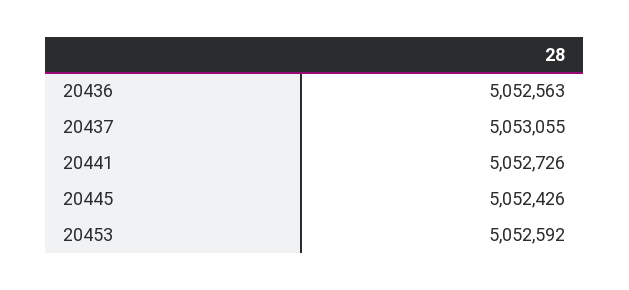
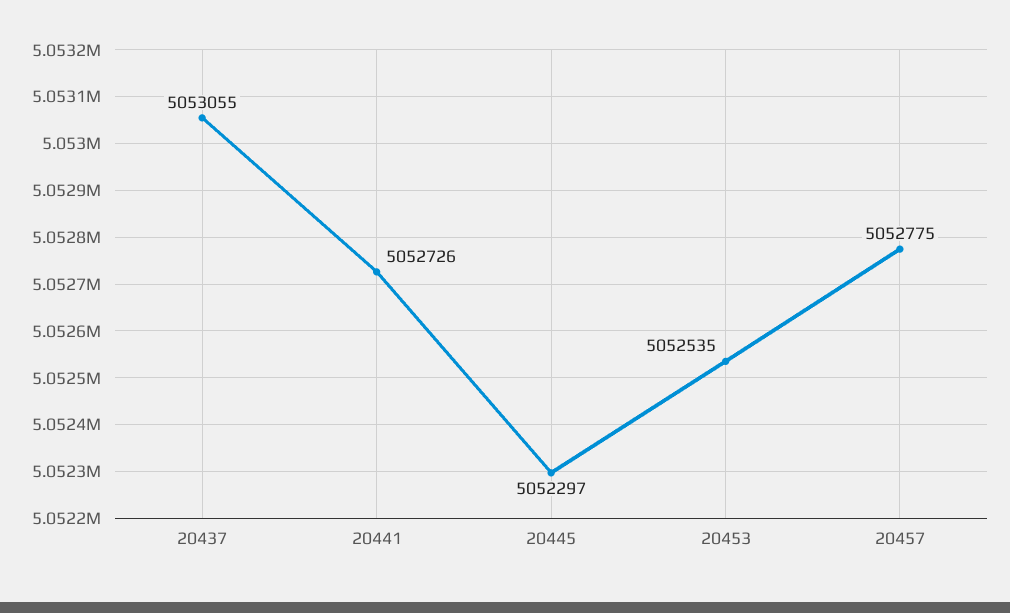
20436: 5052563 -> none
20445: 5052426 -> 5052297
20453: 5052592 -> 5052535
20457: none -> 5052775

